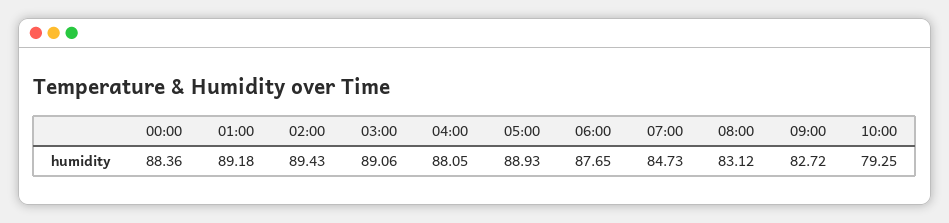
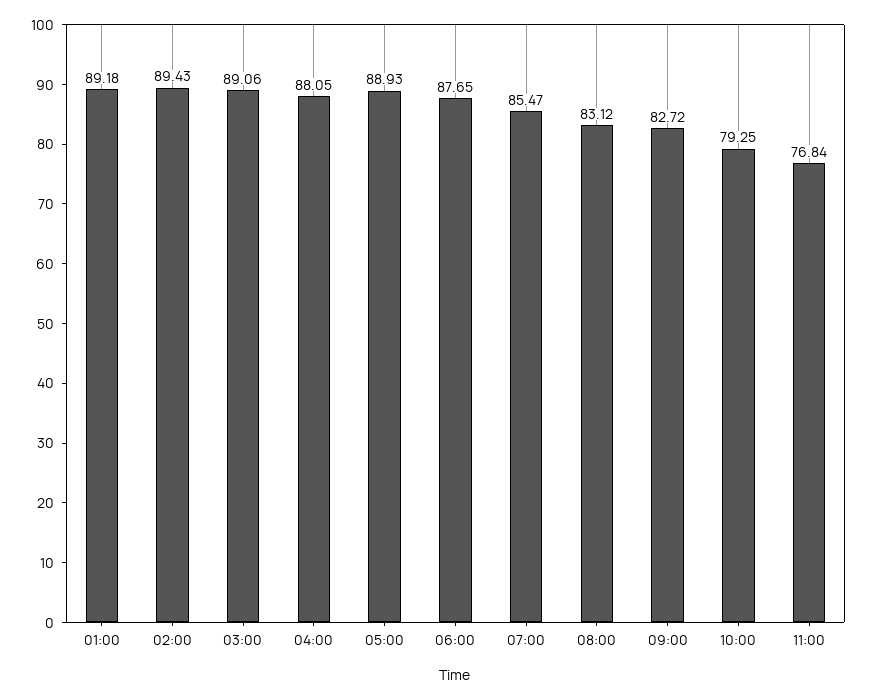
00:00: 88.36 -> none
07:00: 84.73 -> 85.47
11:00: none -> 76.84

